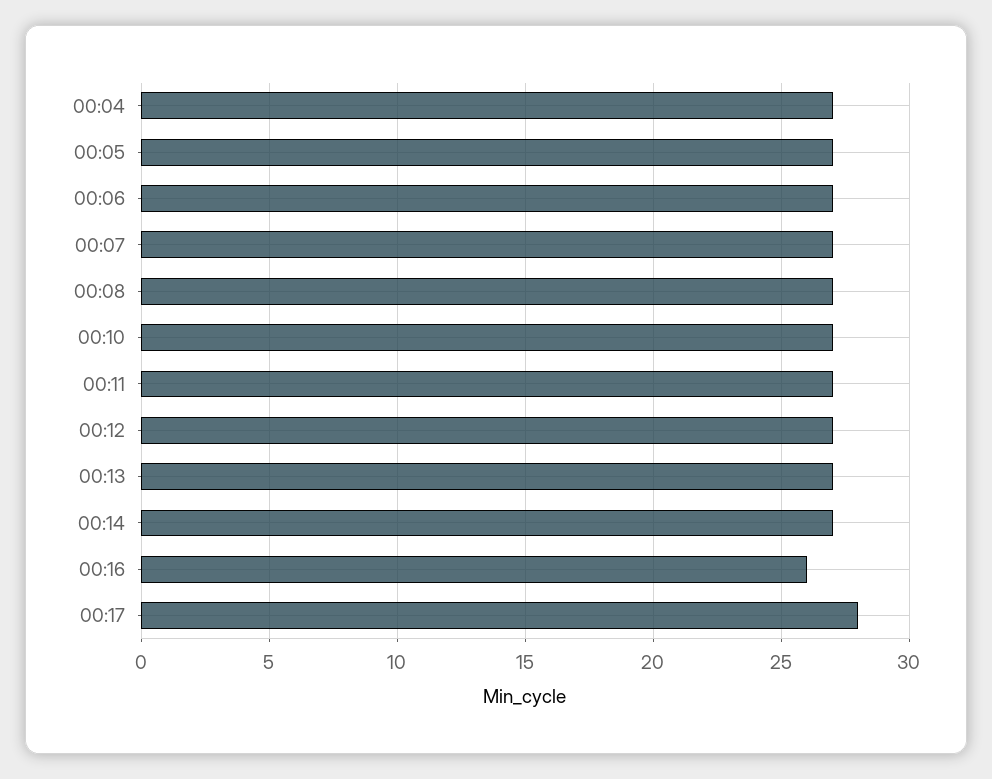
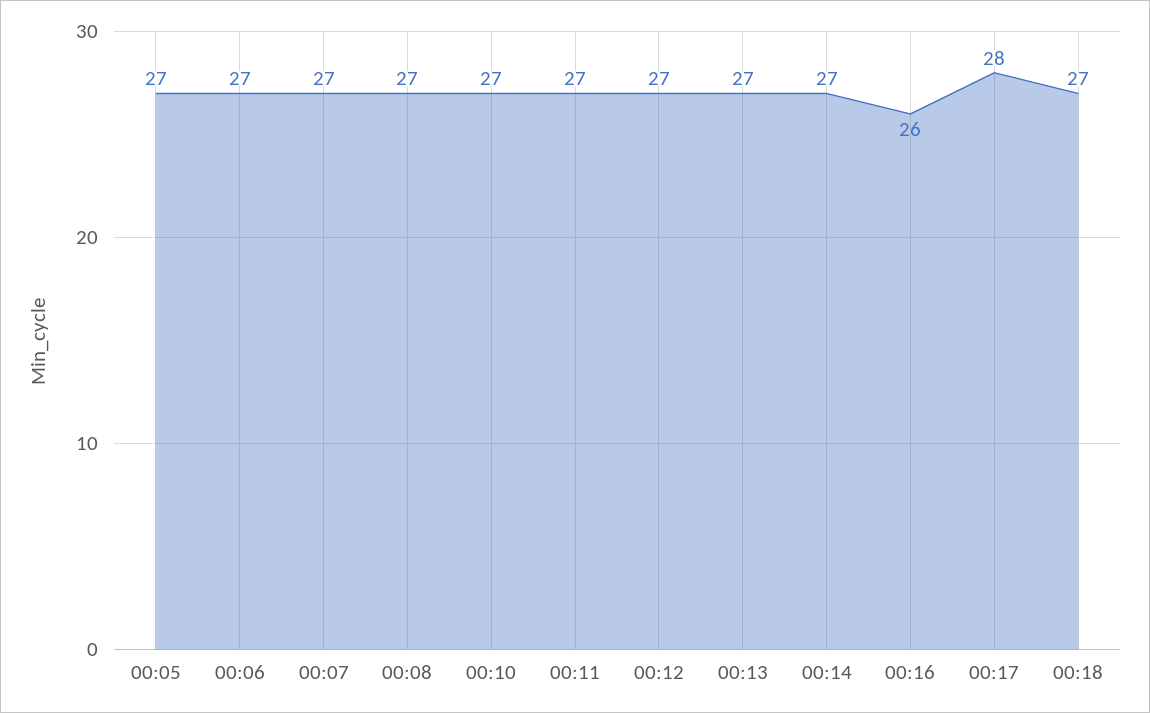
00:04: 27 -> none
00:18: none -> 27

